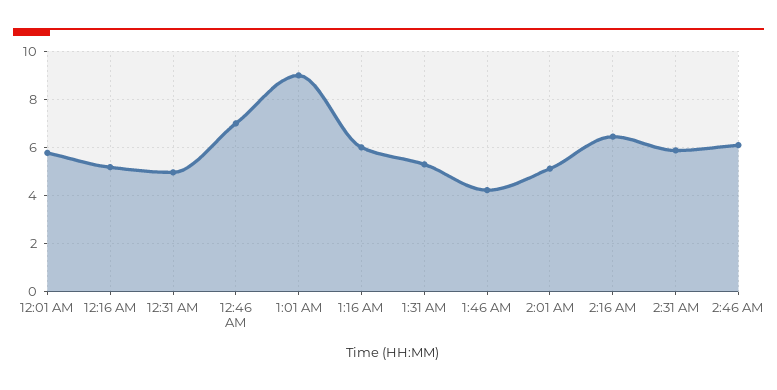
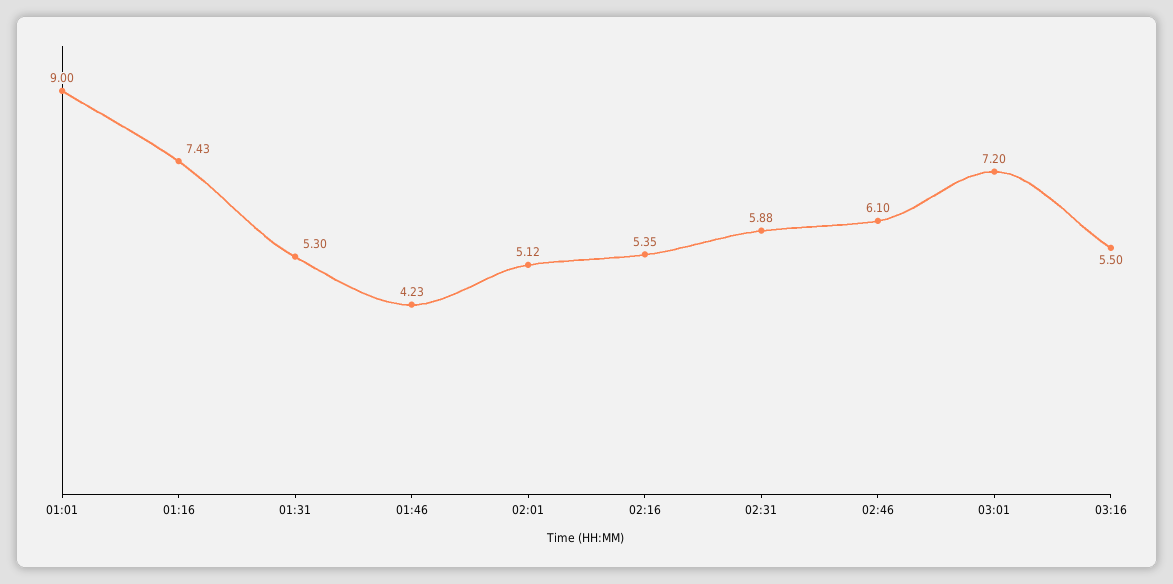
12:01 AM: 5.75 -> none
12:16 AM: 5.25 -> none
12:31 AM: 5 -> none
12:46 AM: 7 -> none
1:16 AM: 6 -> 7.43
2:16 AM: 6.5 -> 5.35
03:01: none -> 7.2
03:16: none -> 5.5

